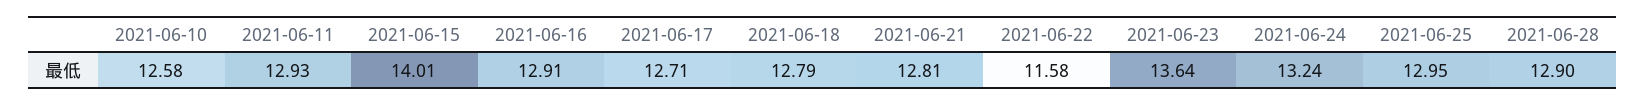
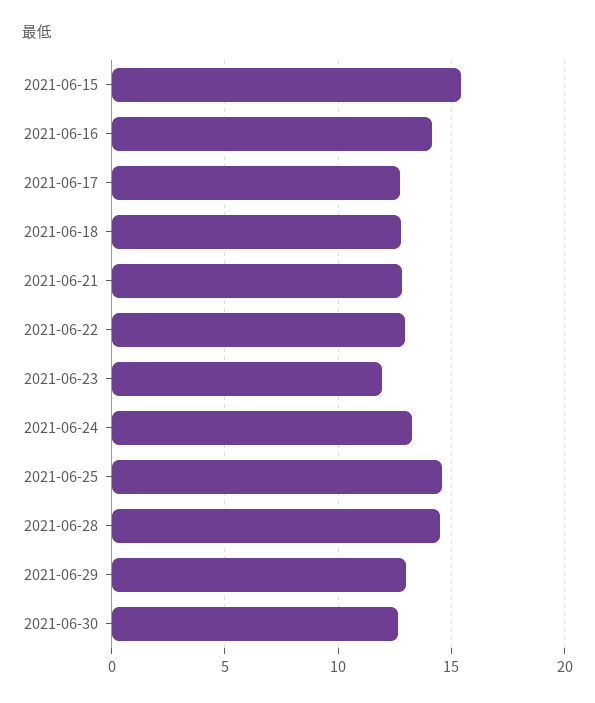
2021-06-10: 12.58 -> none
2021-06-11: 12.93 -> none
2021-06-15: 14.01 -> 15.5
2021-06-16: 12.91 -> 14
2021-06-22: 11.58 -> 13
2021-06-23: 13.64 -> 12
2021-06-25: 12.95 -> 14.5
2021-06-28: 12.9 -> 14.5
2021-06-29: none -> 13
2021-06-30: none -> 12.5

